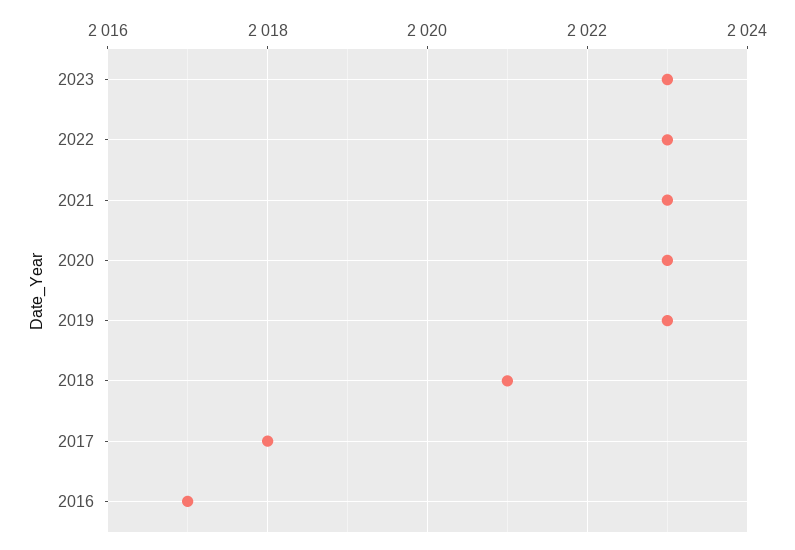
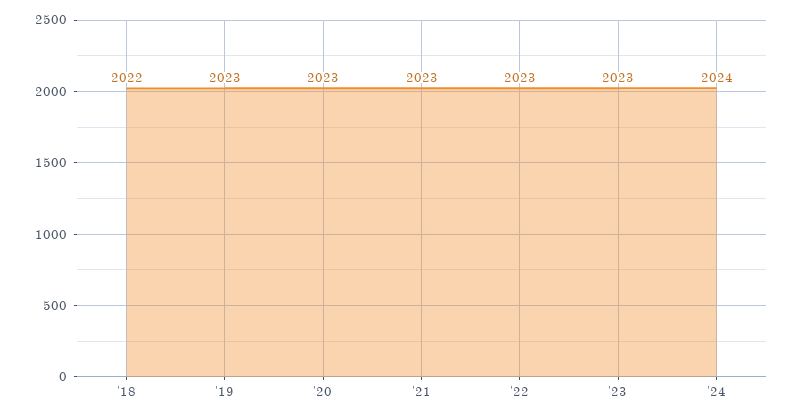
2018: 2021 -> 2022
2017: 2018 -> none
2016: 2017 -> none
'24: none -> 2024

